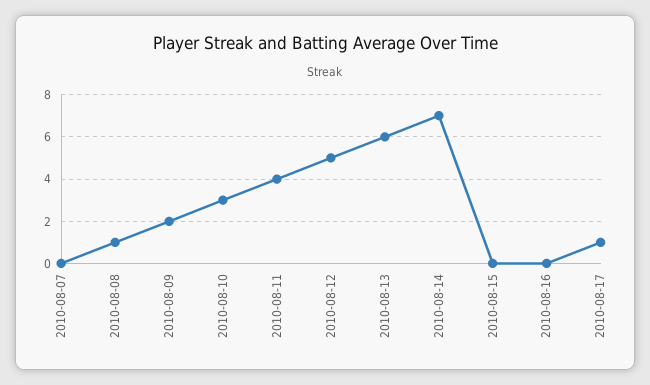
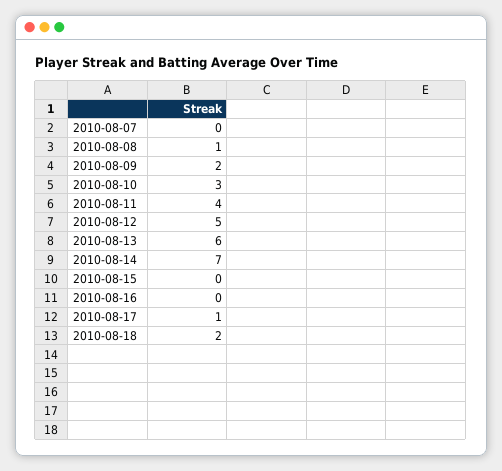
2010-08-18: none -> 2

